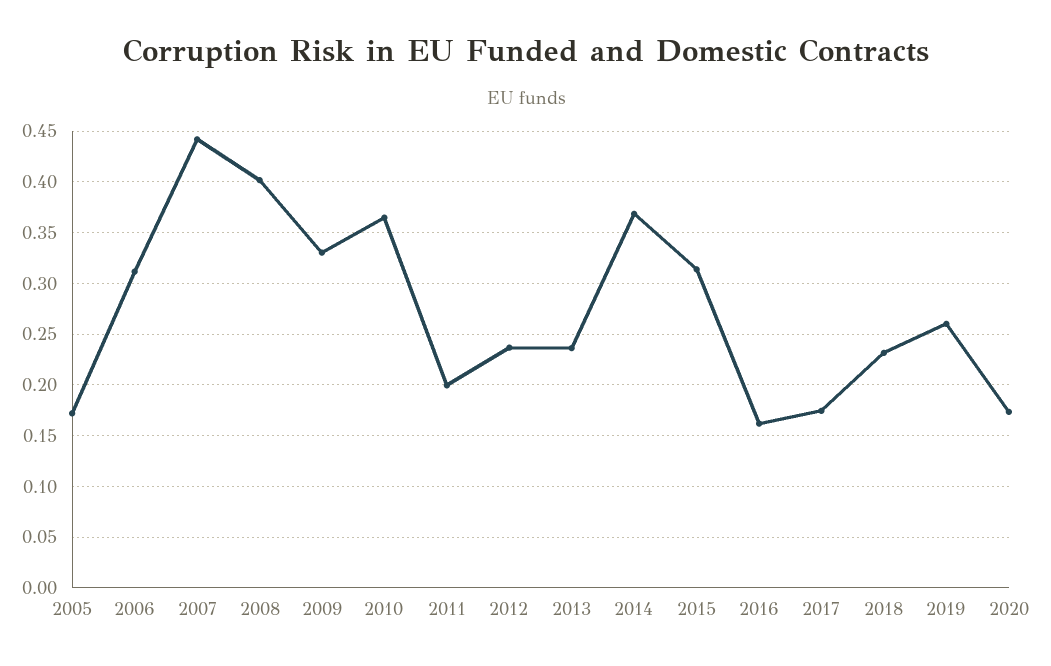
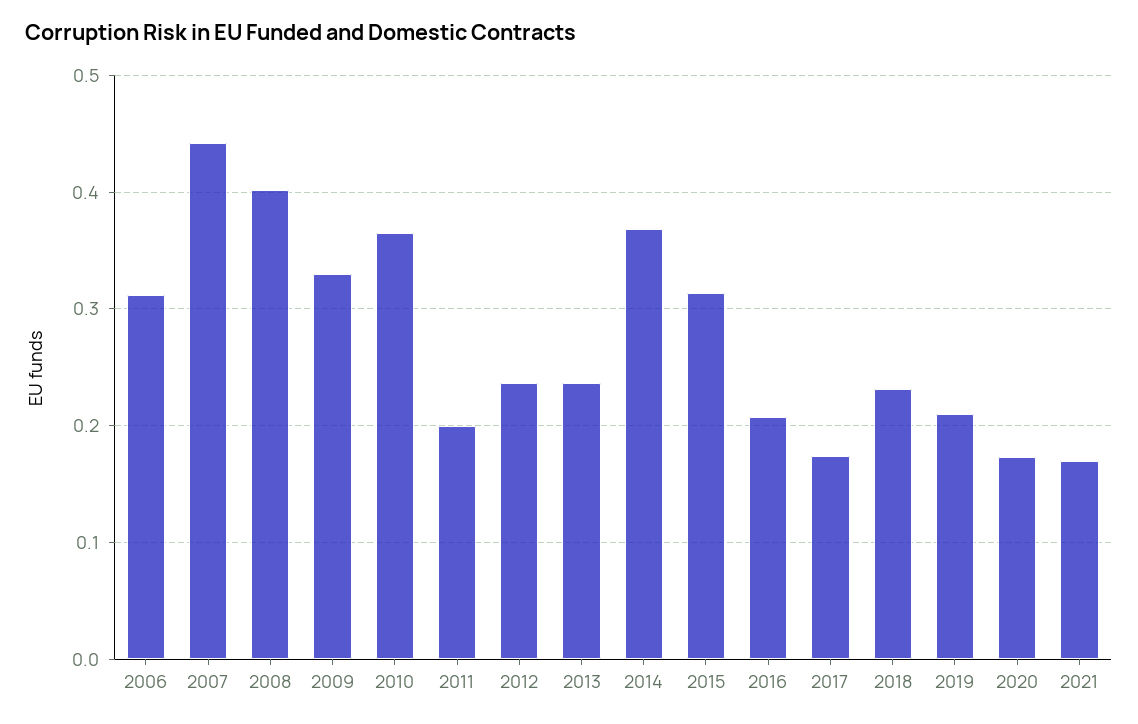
2005: 0.17 -> none
2016: 0.16 -> 0.21
2019: 0.26 -> 0.21
2021: none -> 0.17

